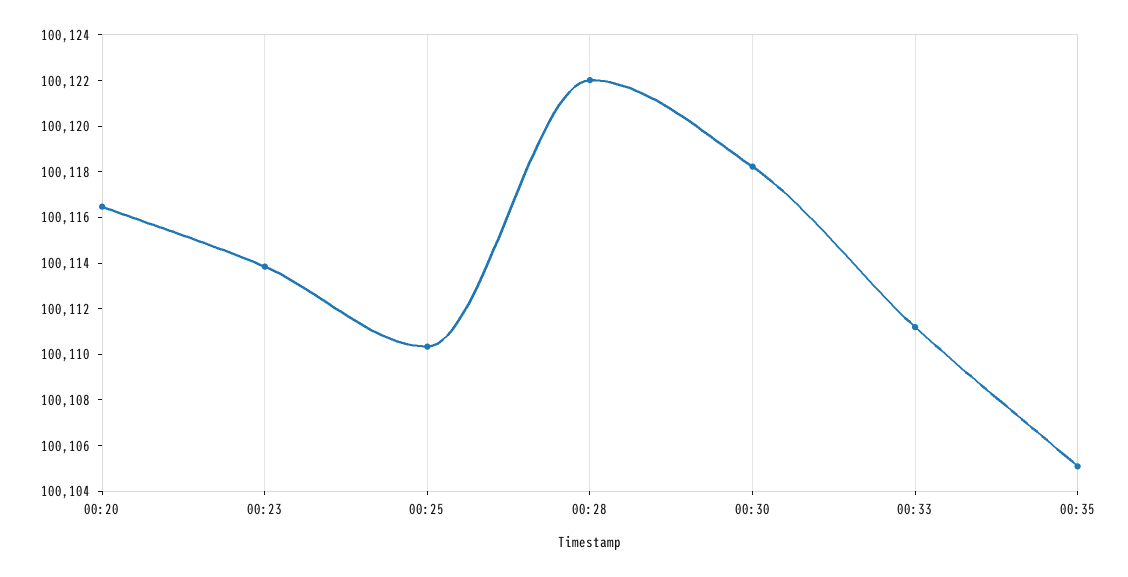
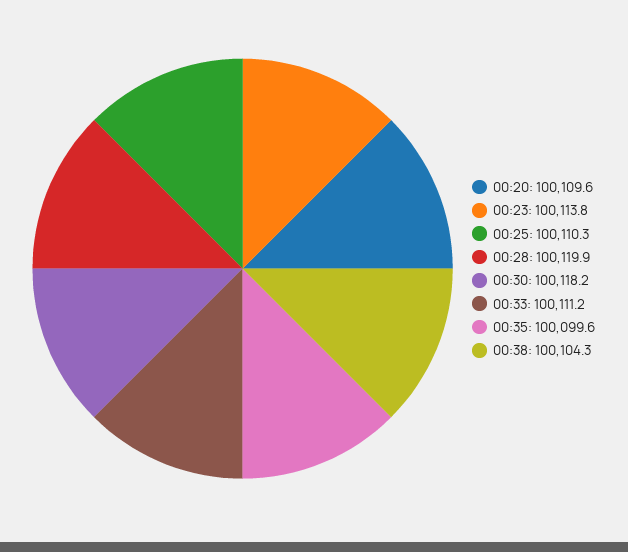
00:20: 100116.5 -> 100109.6
00:28: 100122 -> 100119.9
00:35: 100105 -> 100099.6
00:38: none -> 100104.3

